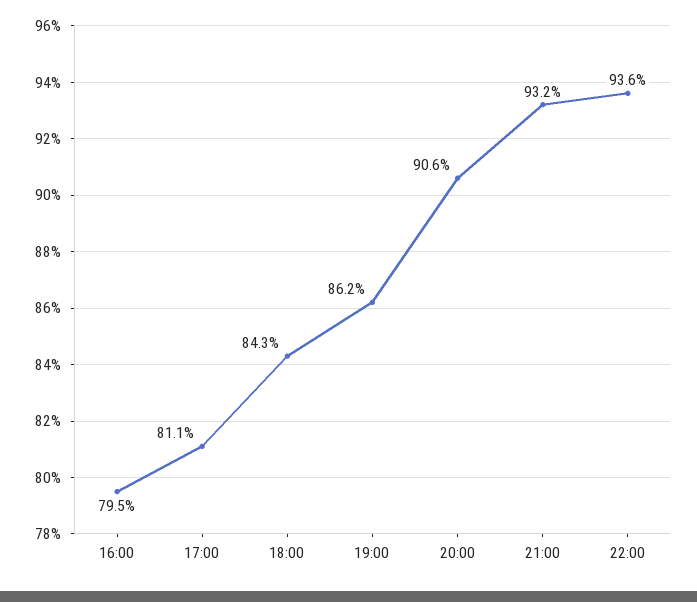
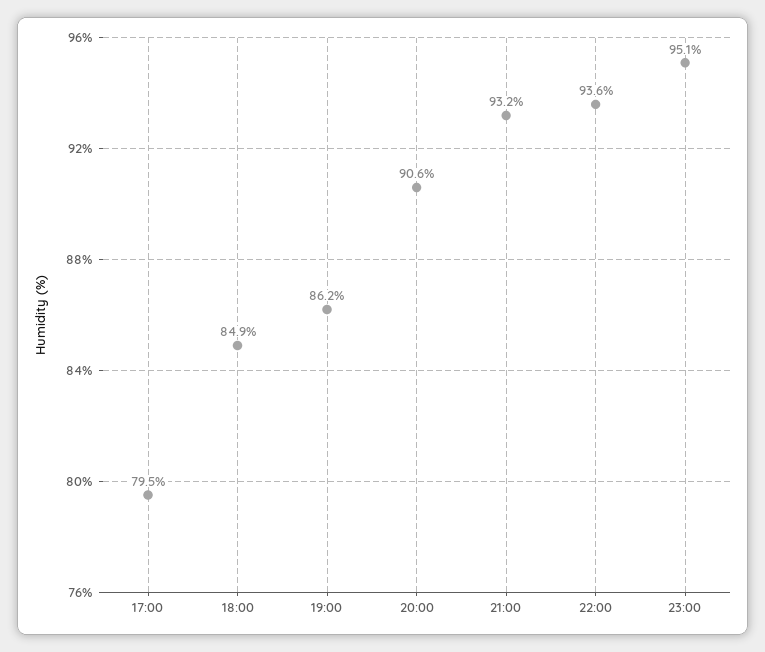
16:00: 79.5 -> none
17:00: 81.1 -> 79.5
18:00: 84.3 -> 84.9
23:00: none -> 95.1

